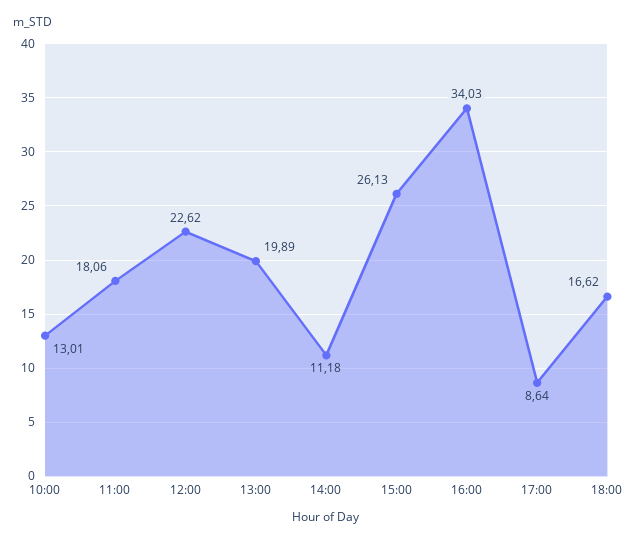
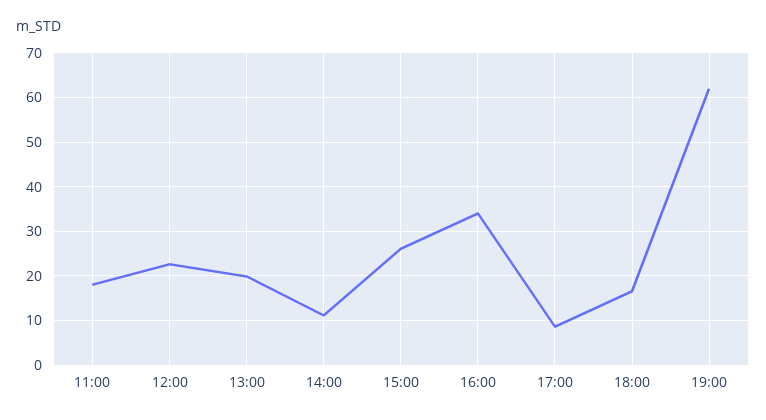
10:00: 13.01 -> none
19:00: none -> 62

